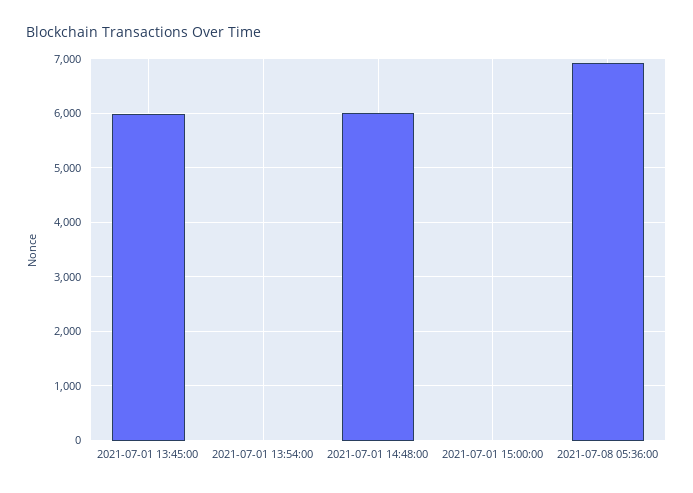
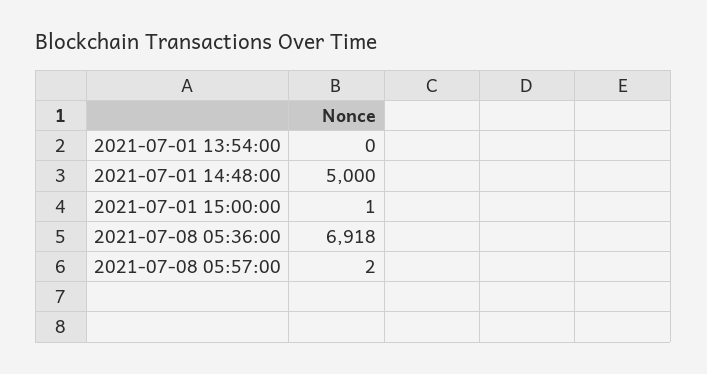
2021-07-01 13:45:00: 6000 -> none
2021-07-01 14:48:00: 6000 -> 5000
2021-07-08 05:57:00: none -> 2

